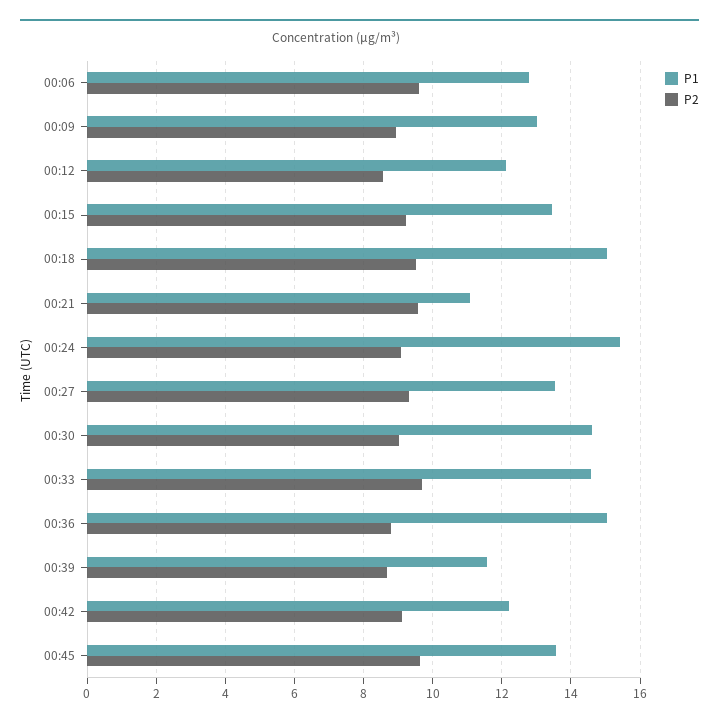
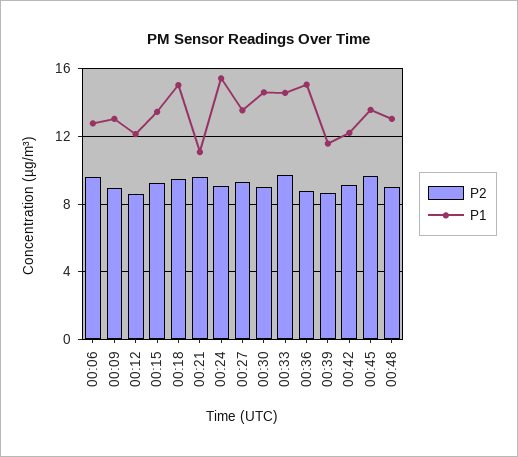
P2, 00:48: none -> 9
P1, 00:48: none -> 13

